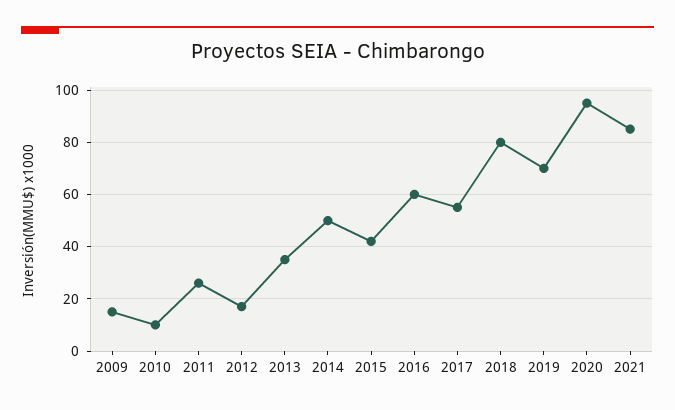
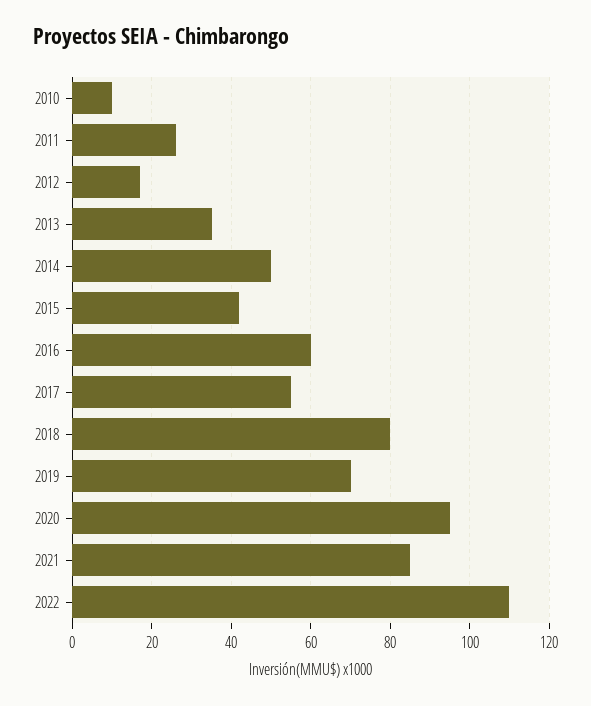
2009: 15 -> none
2022: none -> 110

